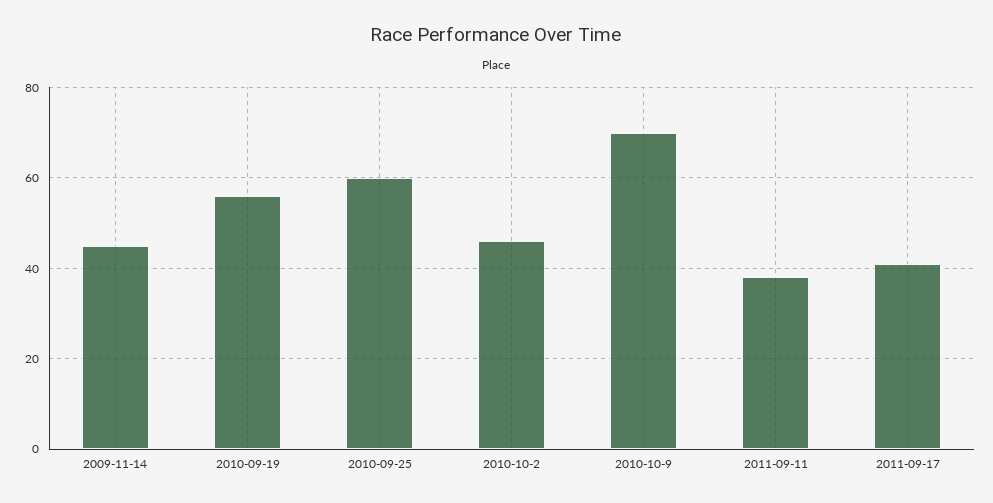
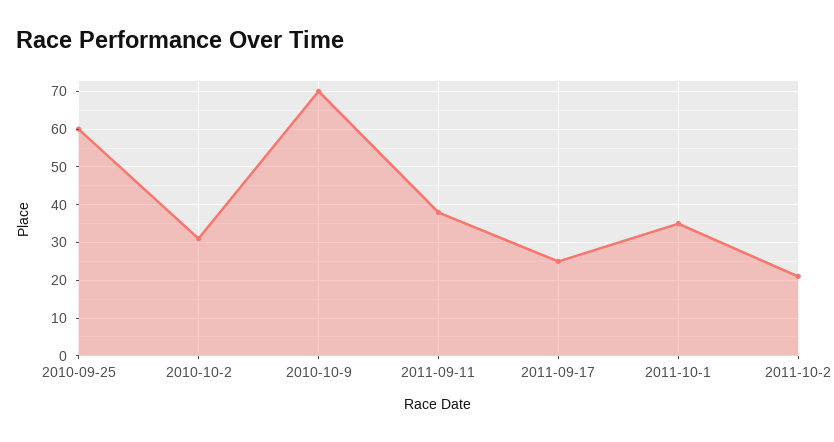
2009-11-14: 45 -> none
2010-09-19: 55 -> none
2010-10-2: 45 -> 30
2011-09-17: 40 -> 25
2011-10-1: none -> 35
2011-10-2: none -> 20

